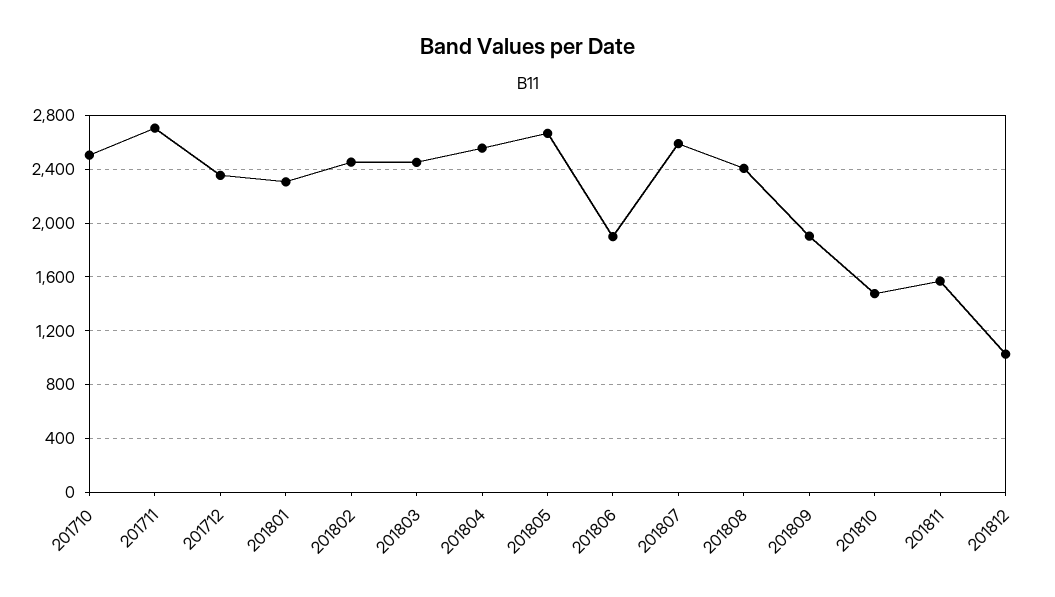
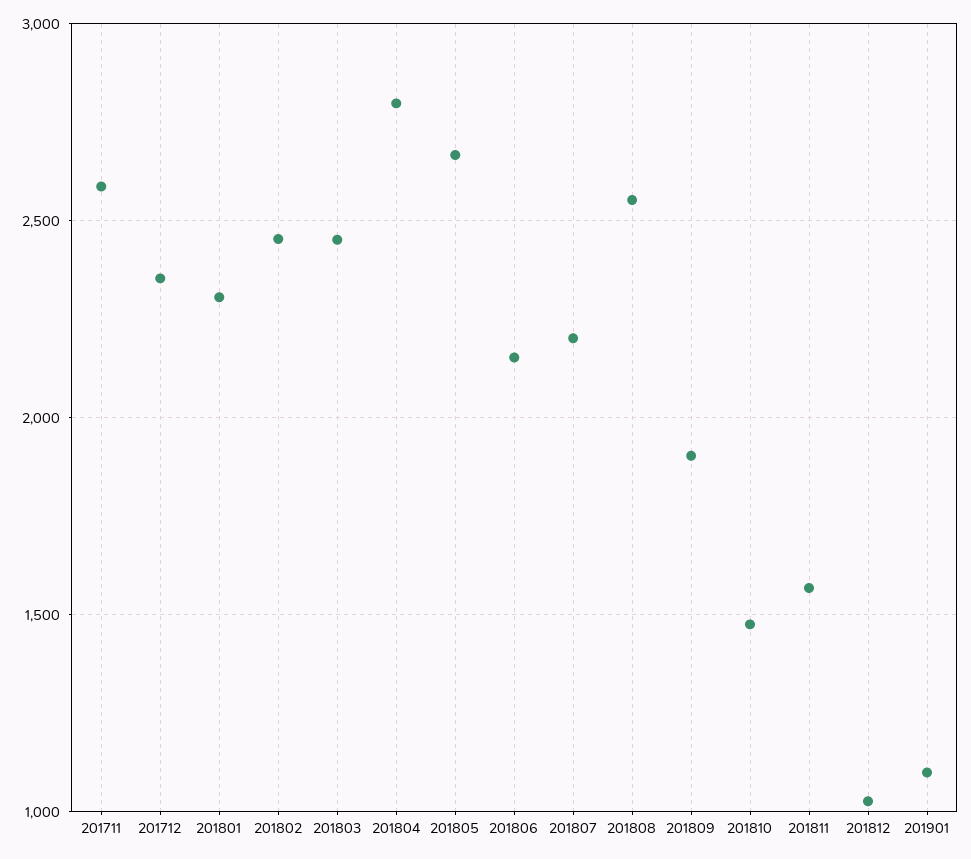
201710: 2500 -> none
201711: 2700 -> 2600
201804: 2550 -> 2800
201806: 1900 -> 2150
201807: 2600 -> 2200
201808: 2400 -> 2550
201901: none -> 1100

